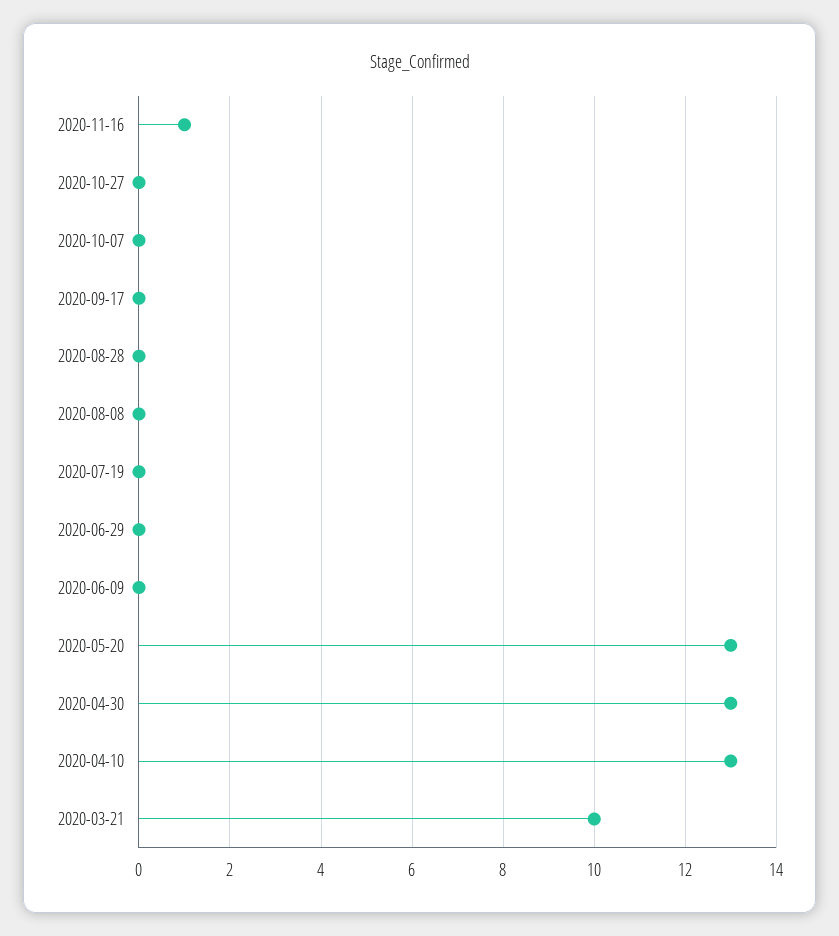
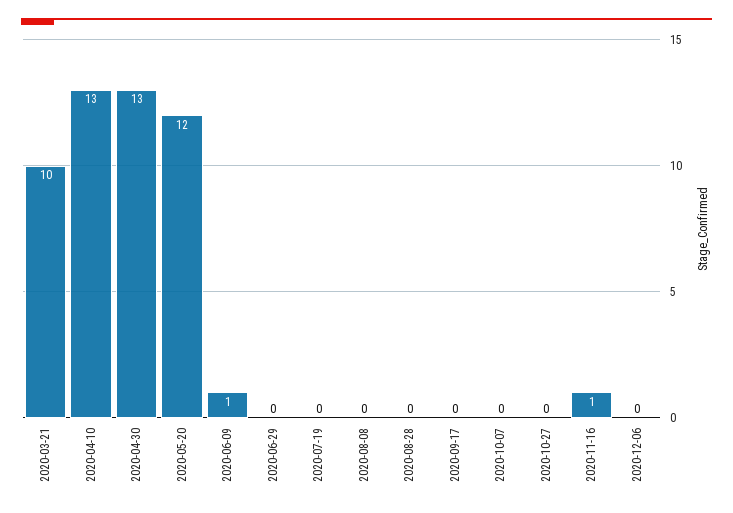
2020-06-09: 0 -> 1
2020-05-20: 13 -> 12
2020-12-06: none -> 0

